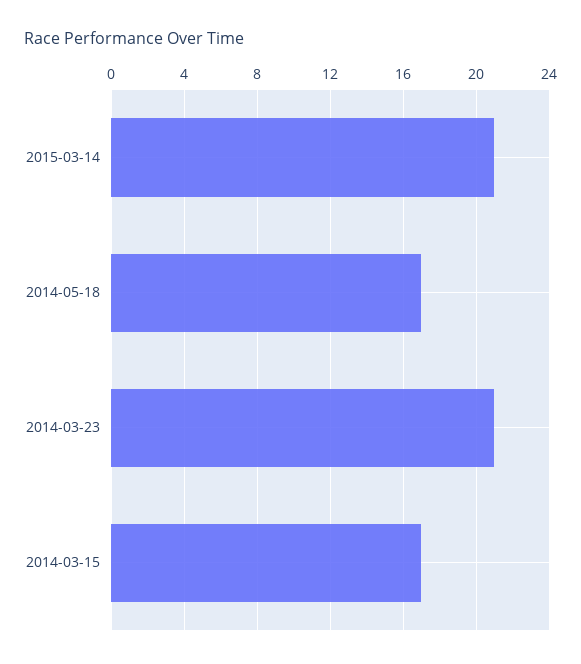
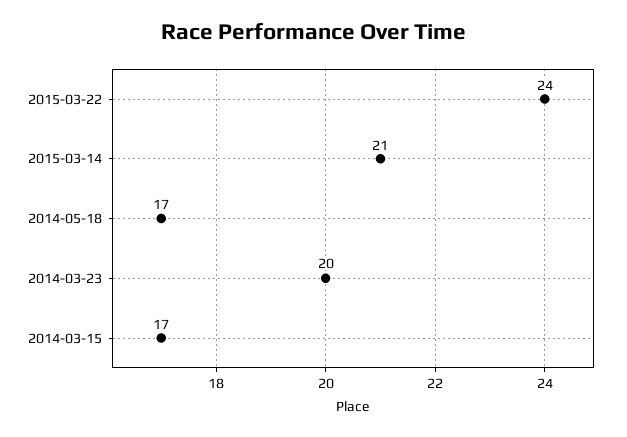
2014-03-23: 21 -> 20
2015-03-22: none -> 24

